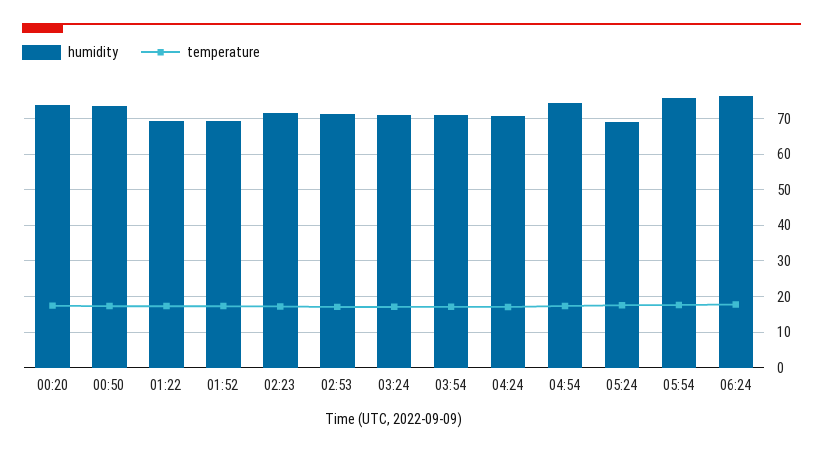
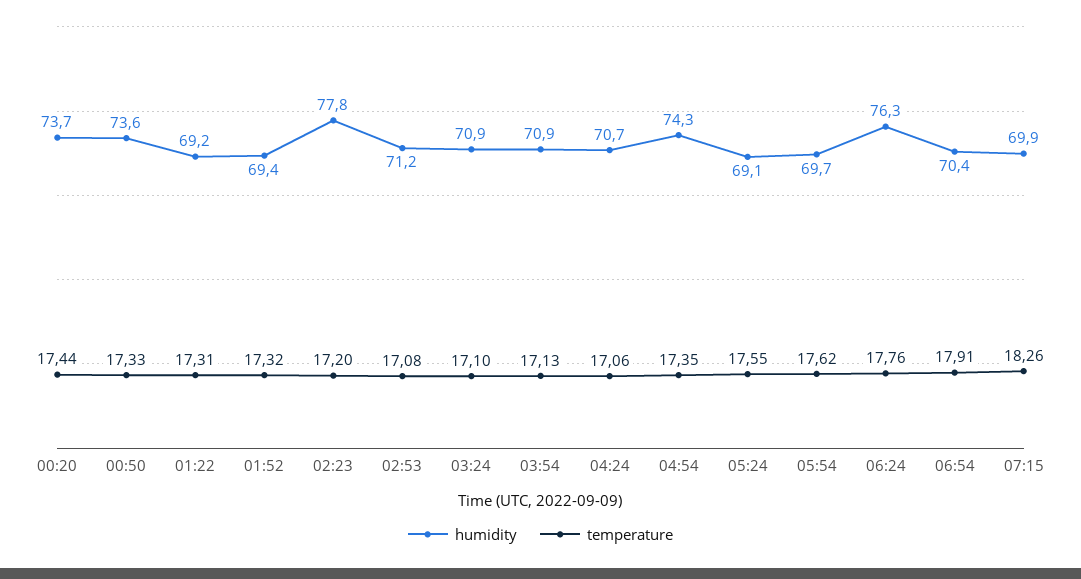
humidity, 02:23: 72 -> 77.8
humidity, 05:54: 76 -> 69.7
humidity, 06:54: none -> 70.4
temperature, 06:54: none -> 17.91
humidity, 07:15: none -> 69.9
temperature, 07:15: none -> 18.26

